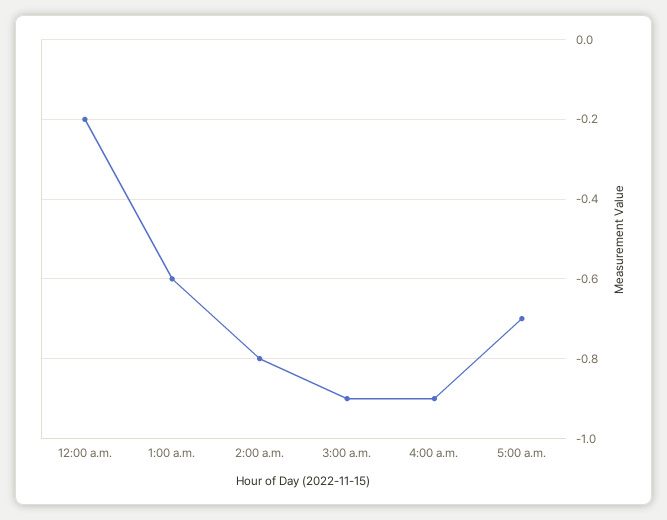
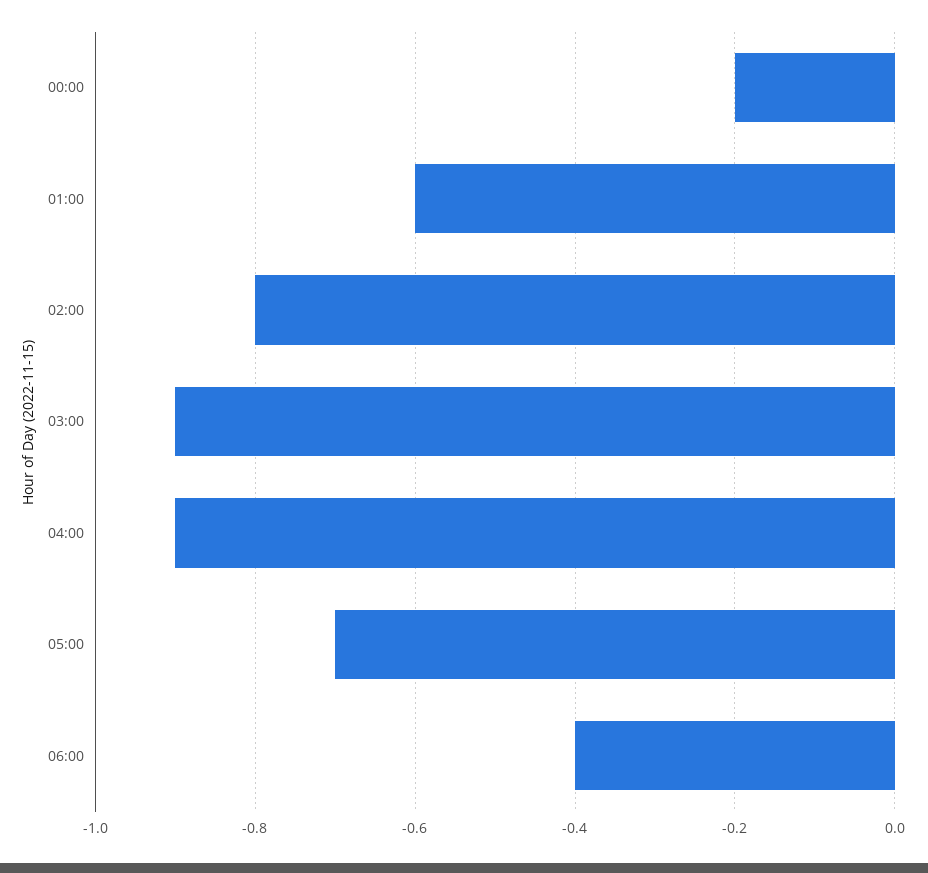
06:00: none -> -0.4

